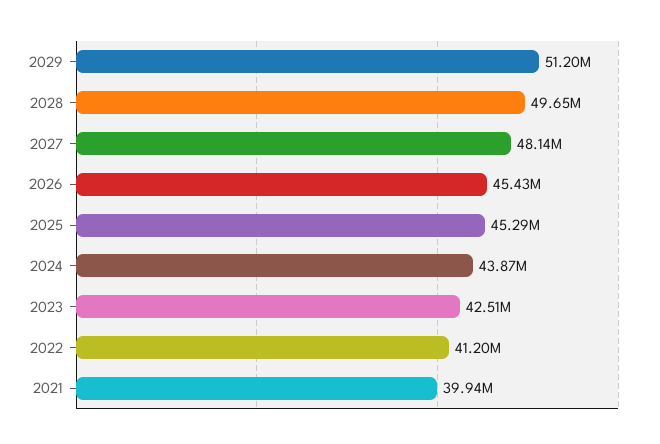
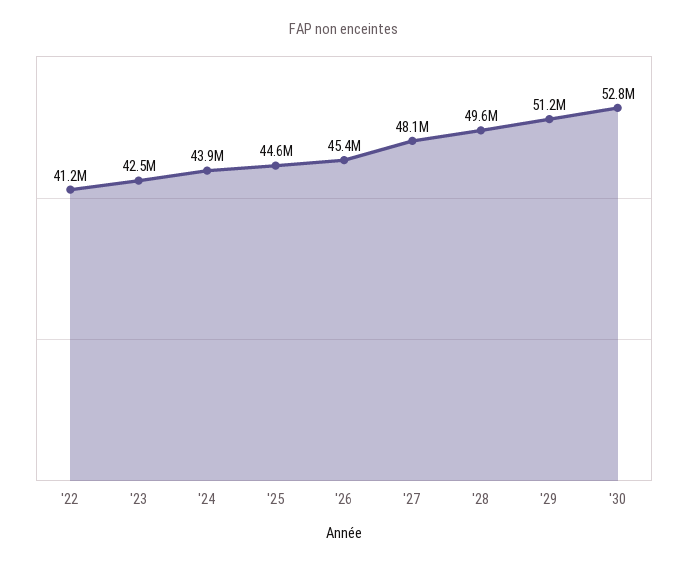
2025: 45290000 -> 44600000
2021: 39940000 -> none
'30: none -> 52800000

